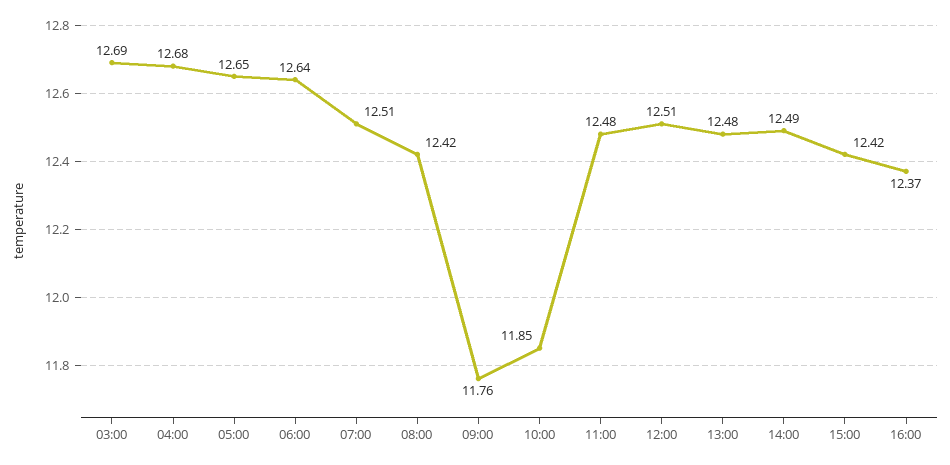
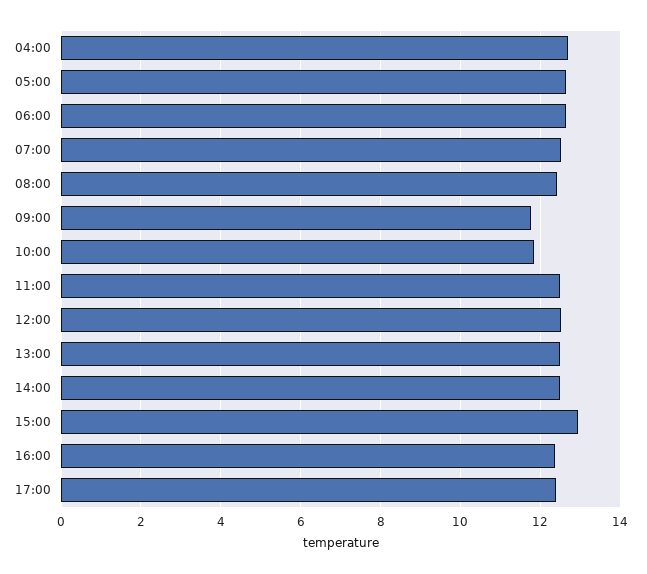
03:00: 12.69 -> none
15:00: 12.42 -> 13
17:00: none -> 12.4

